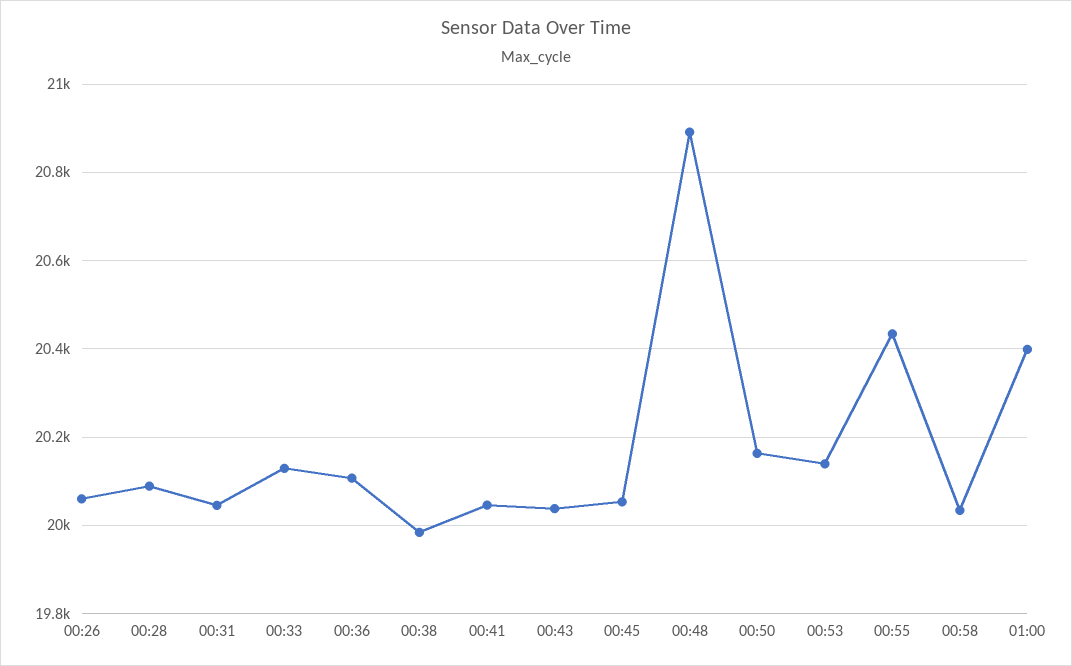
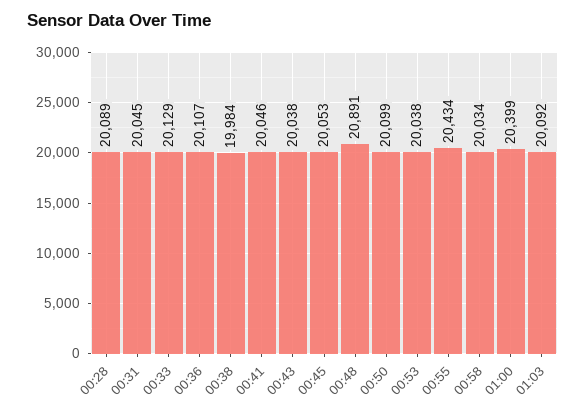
00:26: 20060 -> none
00:50: 20160 -> 20099
00:53: 20140 -> 20038
01:03: none -> 20092

